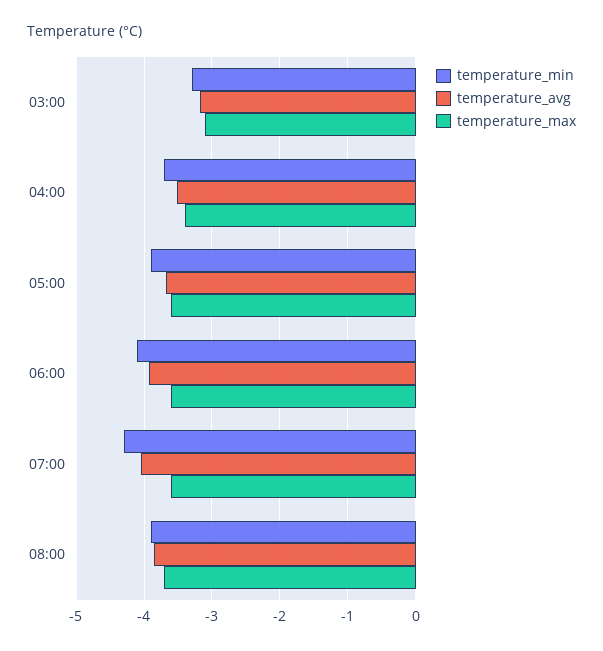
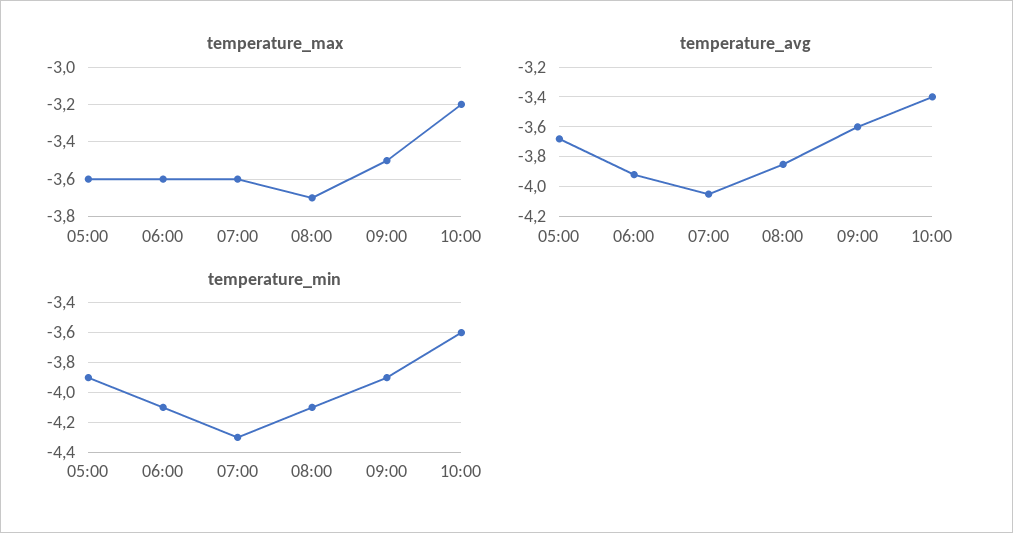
temperature_min, 03:00: -3.3 -> none
temperature_avg, 03:00: -3.2 -> none
temperature_max, 03:00: -3.1 -> none
temperature_min, 04:00: -3.7 -> none
temperature_avg, 04:00: -3.5 -> none
temperature_max, 04:00: -3.4 -> none
temperature_min, 08:00: -3.9 -> -4.1
temperature_max, 09:00: none -> -3.5
temperature_max, 10:00: none -> -3.2
temperature_avg, 09:00: none -> -3.6
temperature_avg, 10:00: none -> -3.4
temperature_min, 09:00: none -> -3.9
temperature_min, 10:00: none -> -3.6

